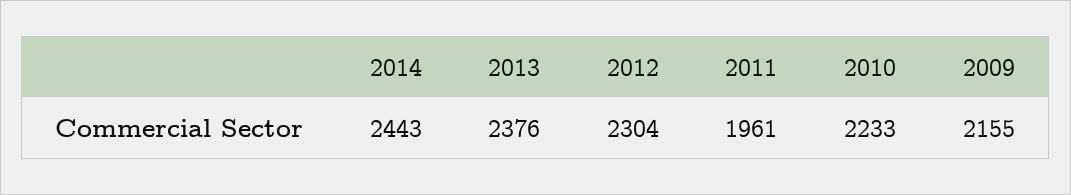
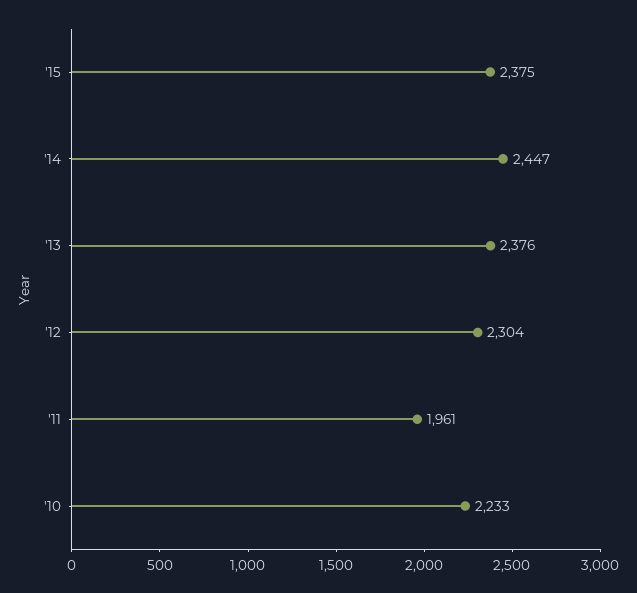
2014: 2443 -> 2447
2009: 2155 -> none
'15: none -> 2375

